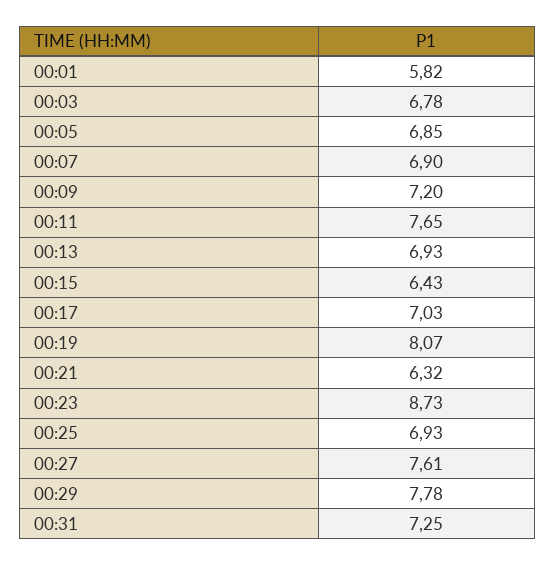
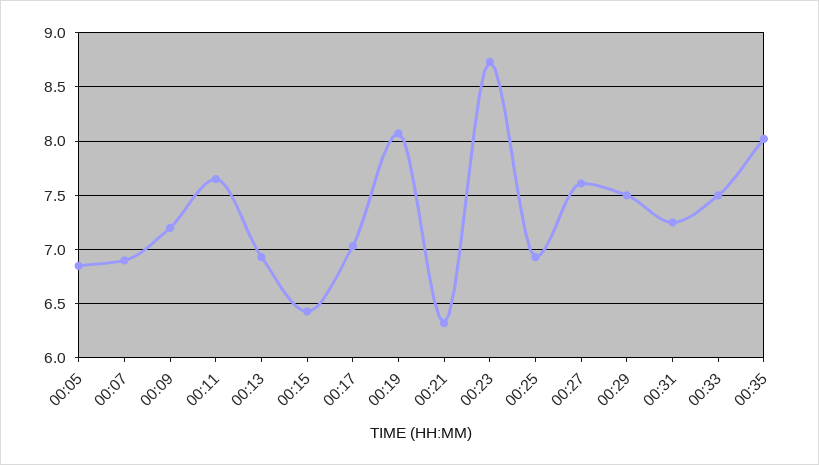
00:01: 5.82 -> none
00:03: 6.78 -> none
00:29: 7.78 -> 7.5
00:33: none -> 7.5
00:35: none -> 8

